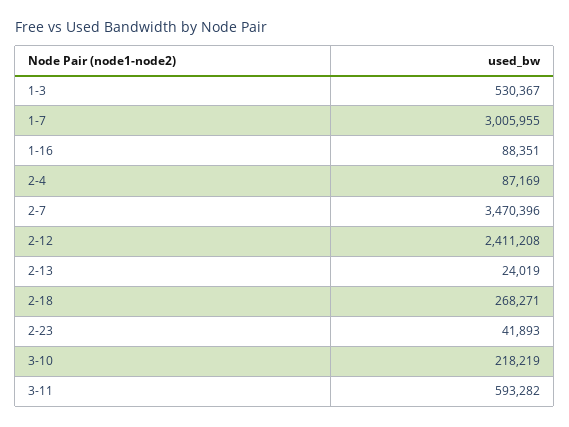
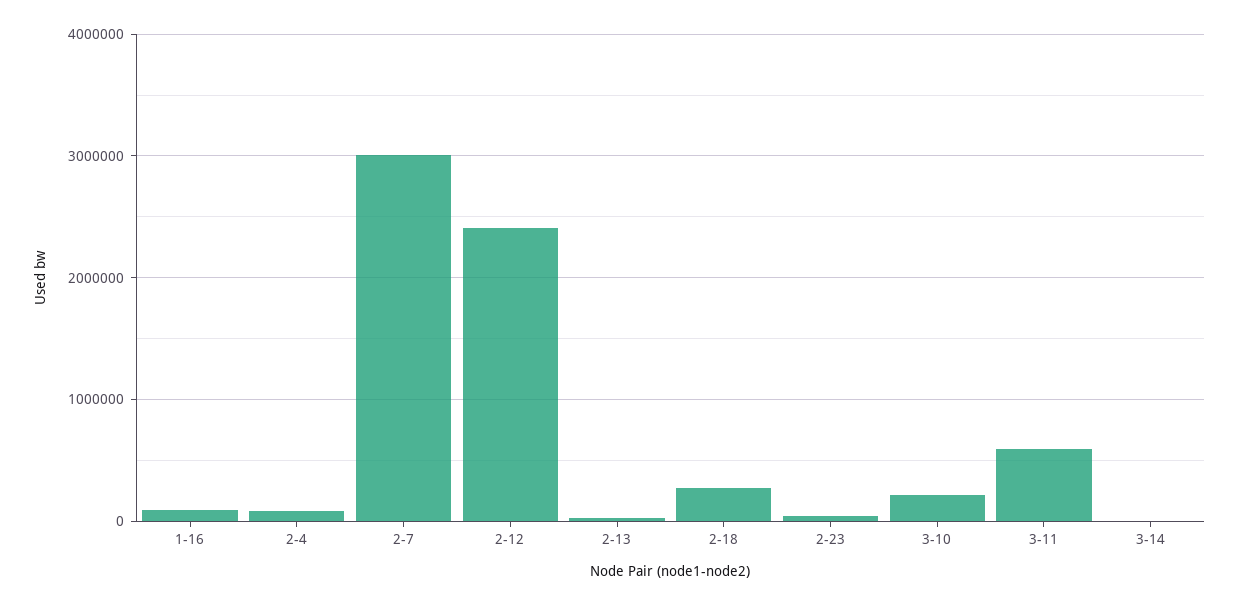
1-3: 530367 -> none
1-7: 3005955 -> none
2-7: 3470396 -> 3000000
3-14: none -> 0

